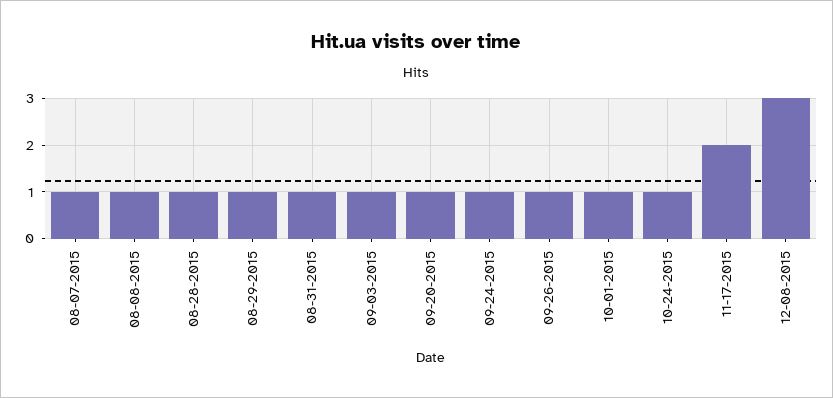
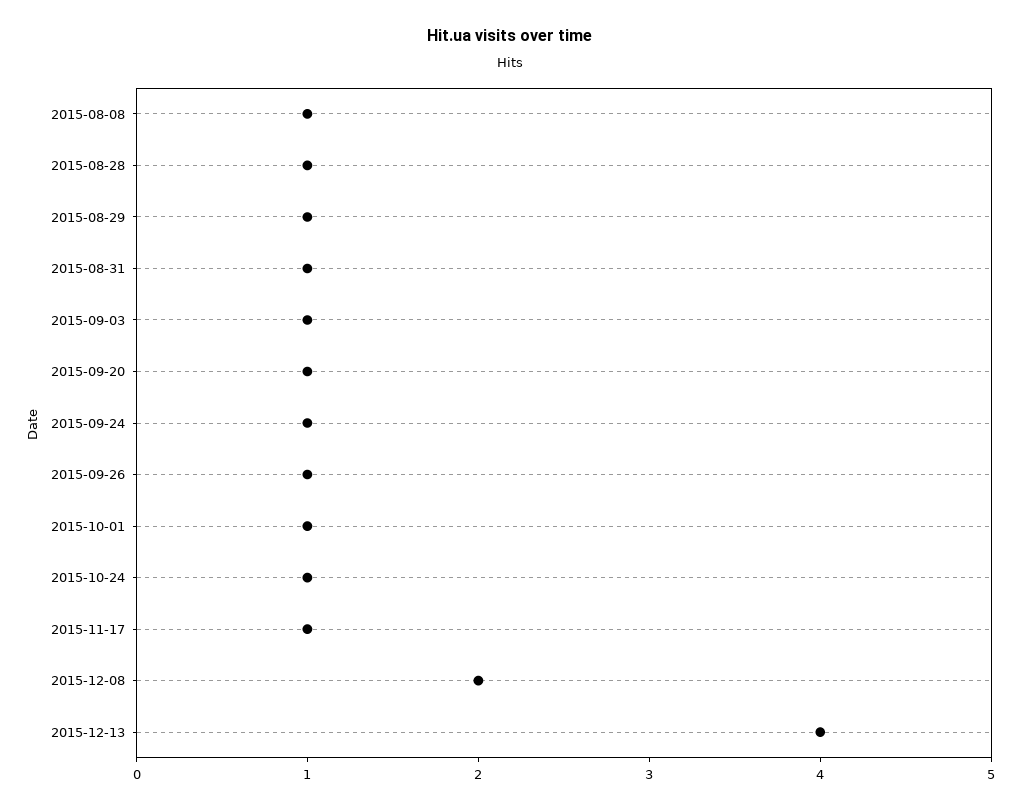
08-07-2015: 1 -> none
11-17-2015: 2 -> 1
12-08-2015: 3 -> 2
2015-12-13: none -> 4

